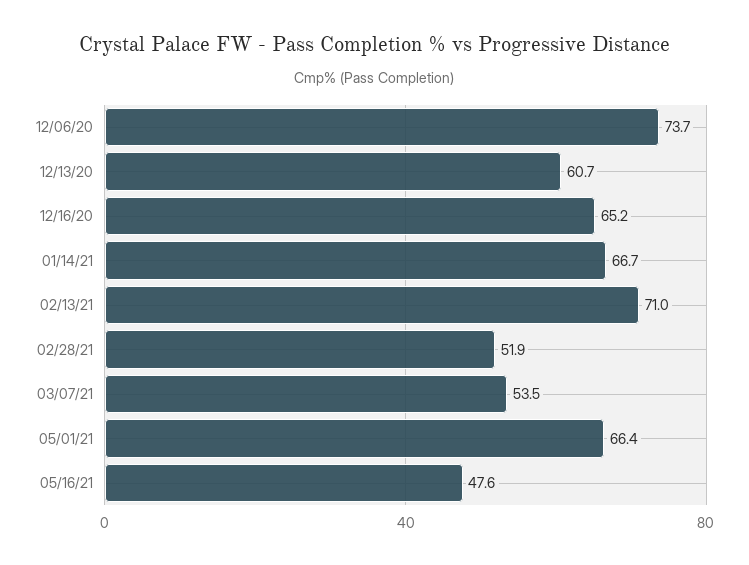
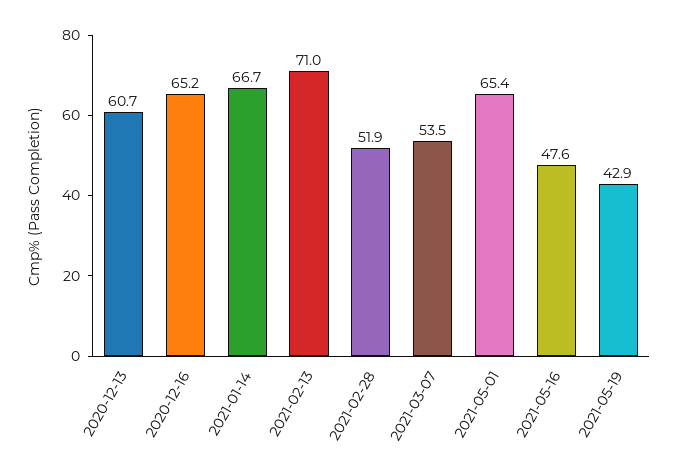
12/06/20: 73.7 -> none
05/01/21: 66.4 -> 65.4
2021-05-19: none -> 42.9

